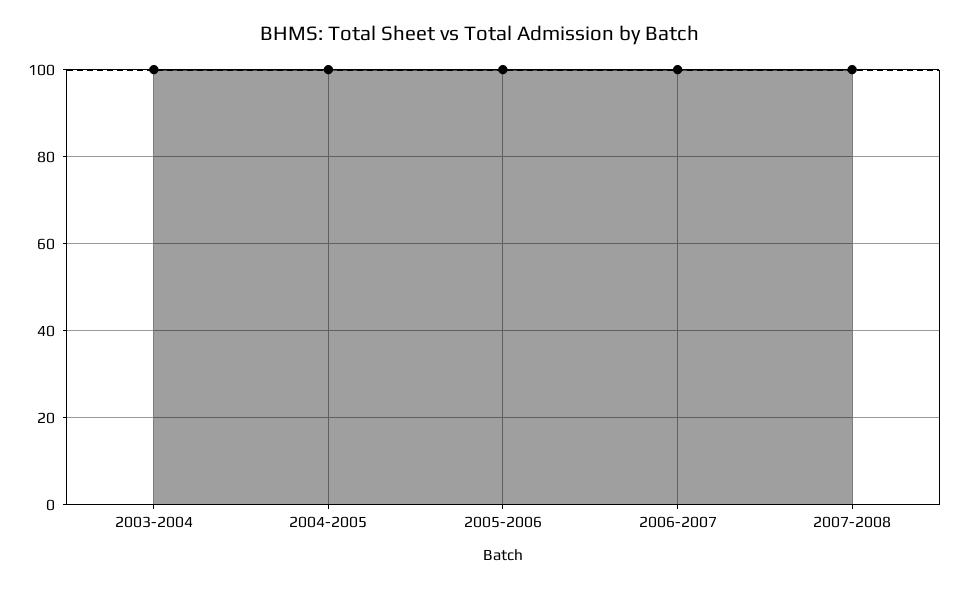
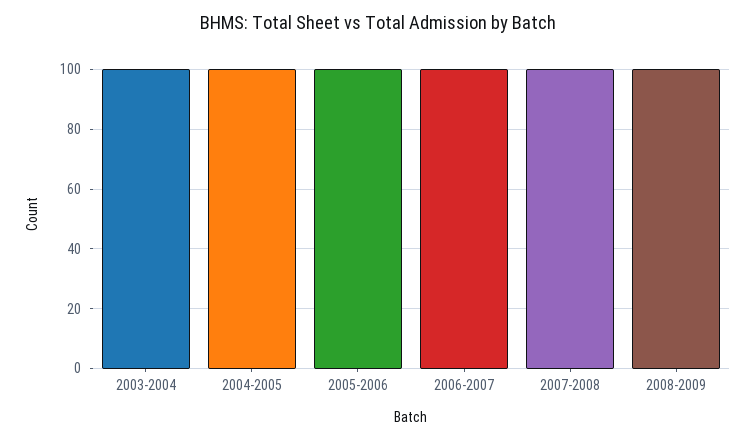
2008-2009: none -> 100

